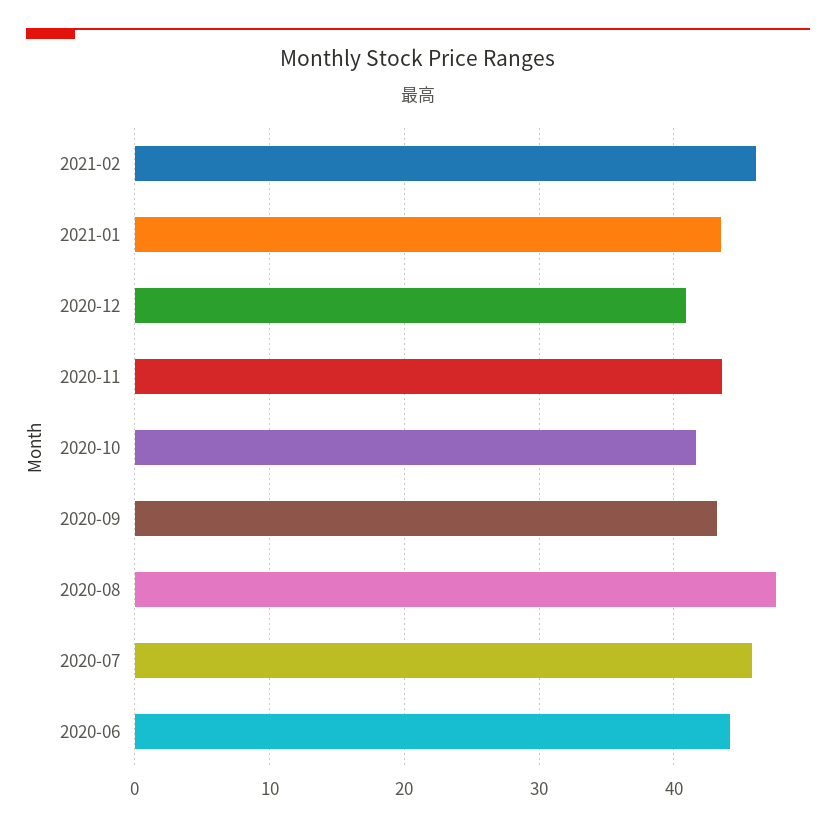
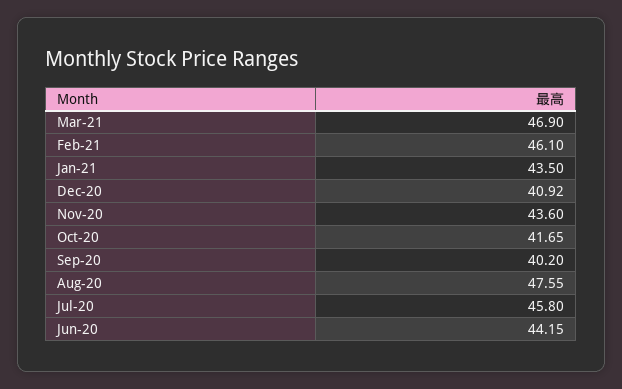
2020-09: 43 -> 40.2
Mar-21: none -> 46.9

